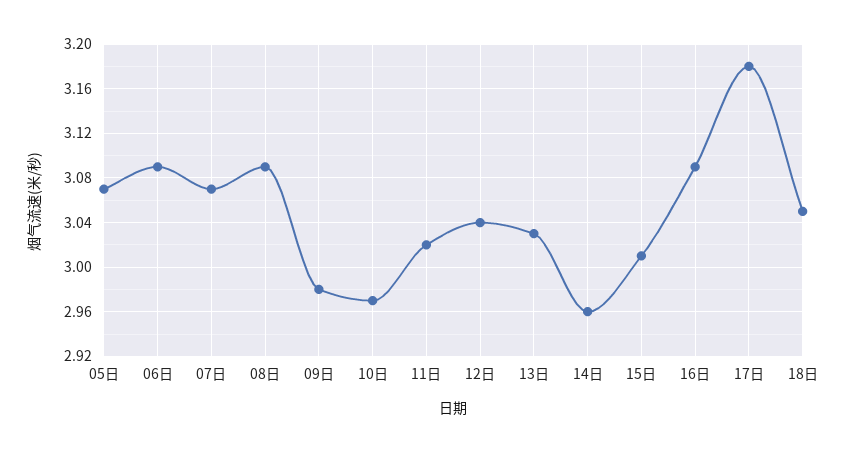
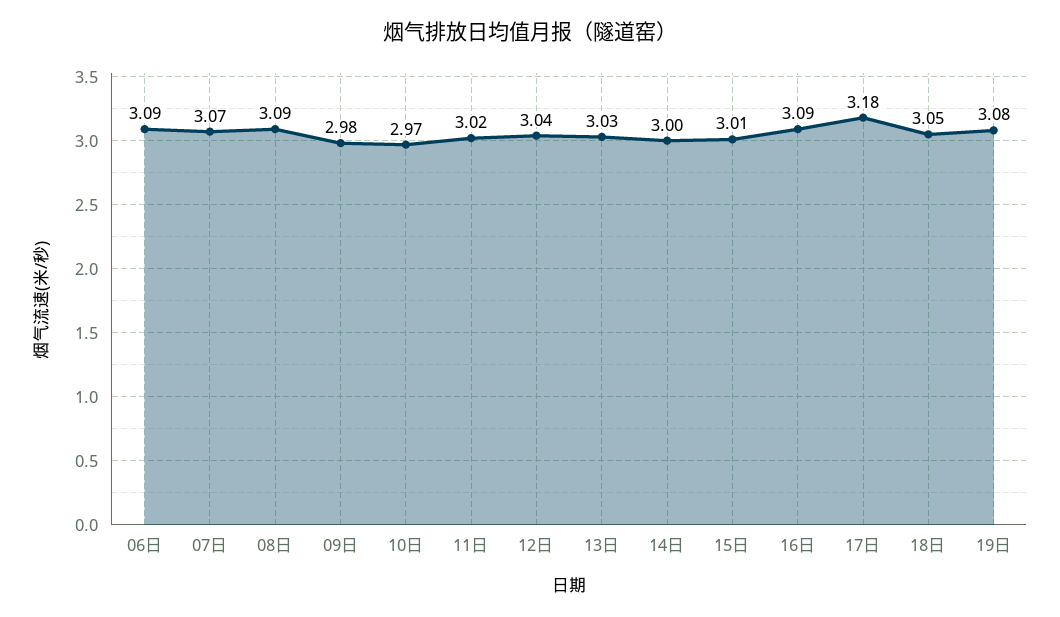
05日: 3.07 -> none
14日: 2.96 -> 3
19日: none -> 3.08

